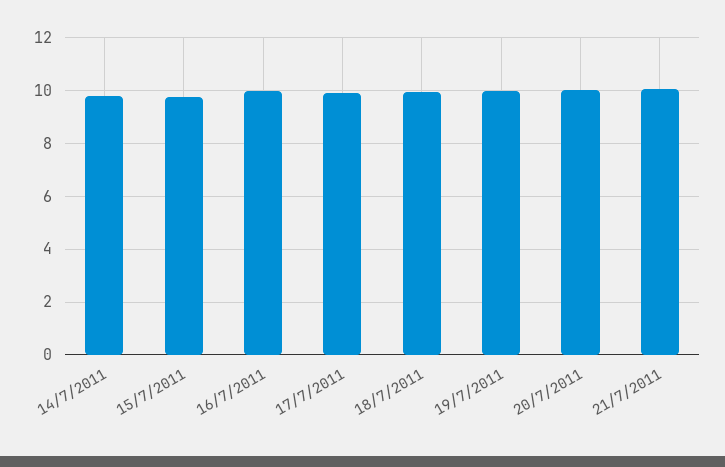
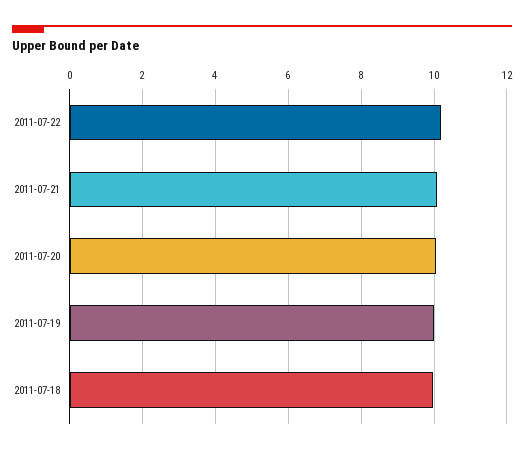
14/7/2011: 9.75 -> none
15/7/2011: 9.75 -> none
16/7/2011: 10 -> none
17/7/2011: 10 -> none
2011-07-22: none -> 10.2

